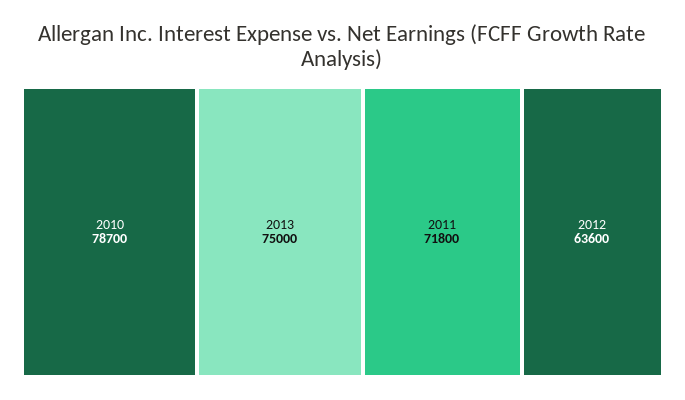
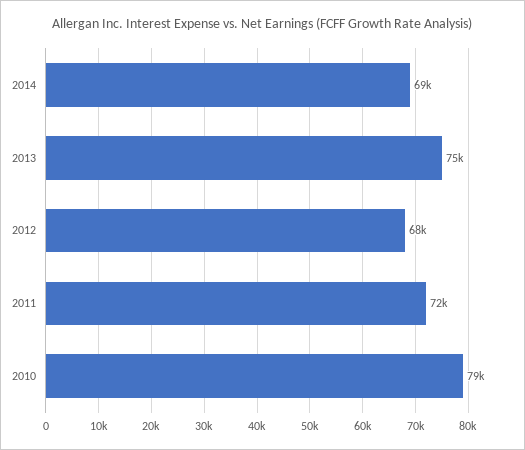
2012: 63600 -> 68000
2014: none -> 69000

